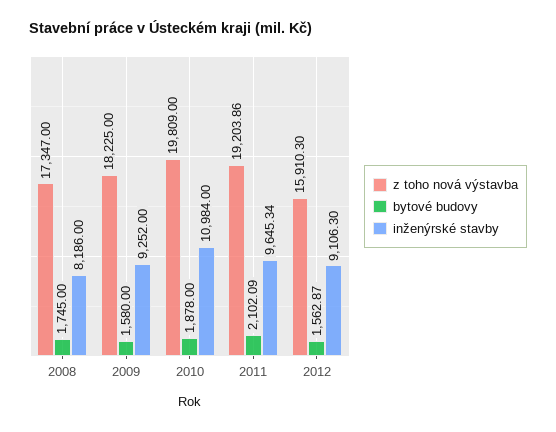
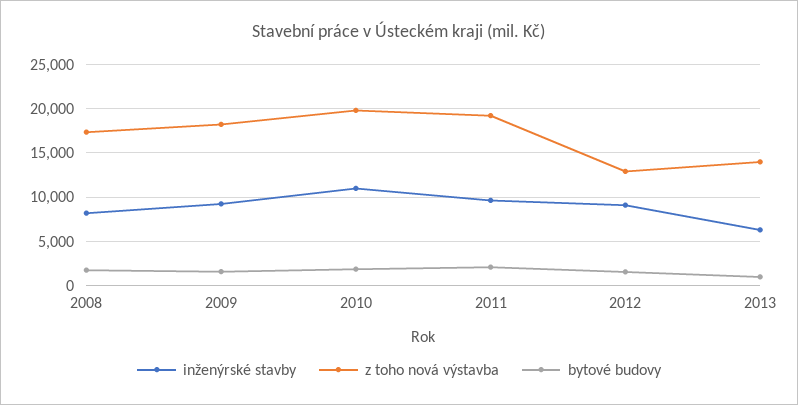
z toho nová výstavba, 2012: 15910.3 -> 13000
inženýrské stavby, 2013: none -> 6000
z toho nová výstavba, 2013: none -> 14000
bytové budovy, 2013: none -> 1000

